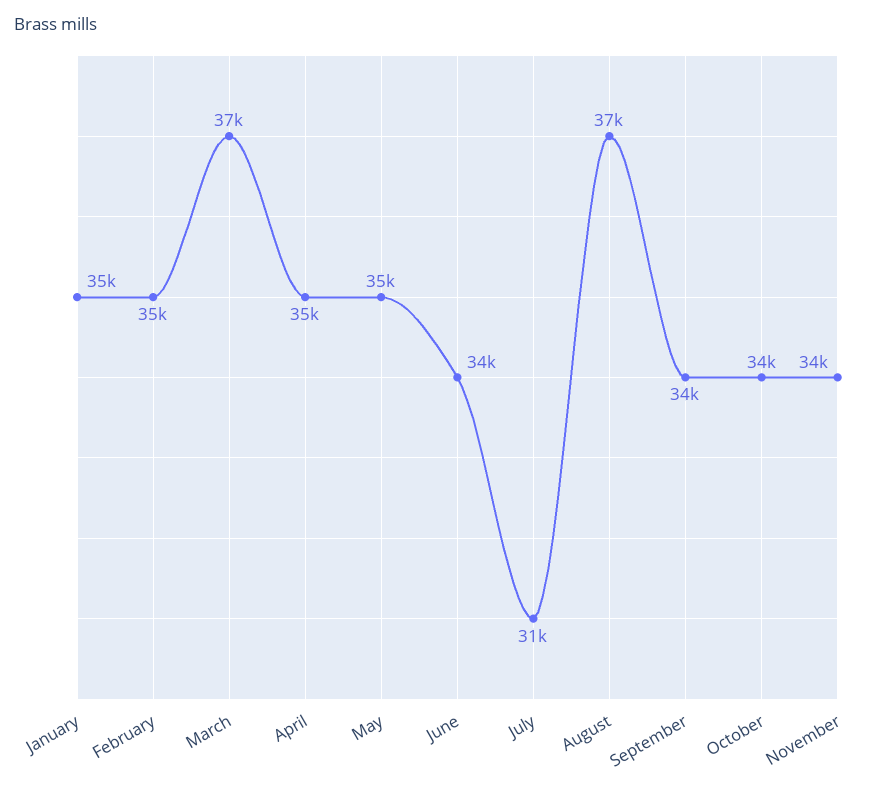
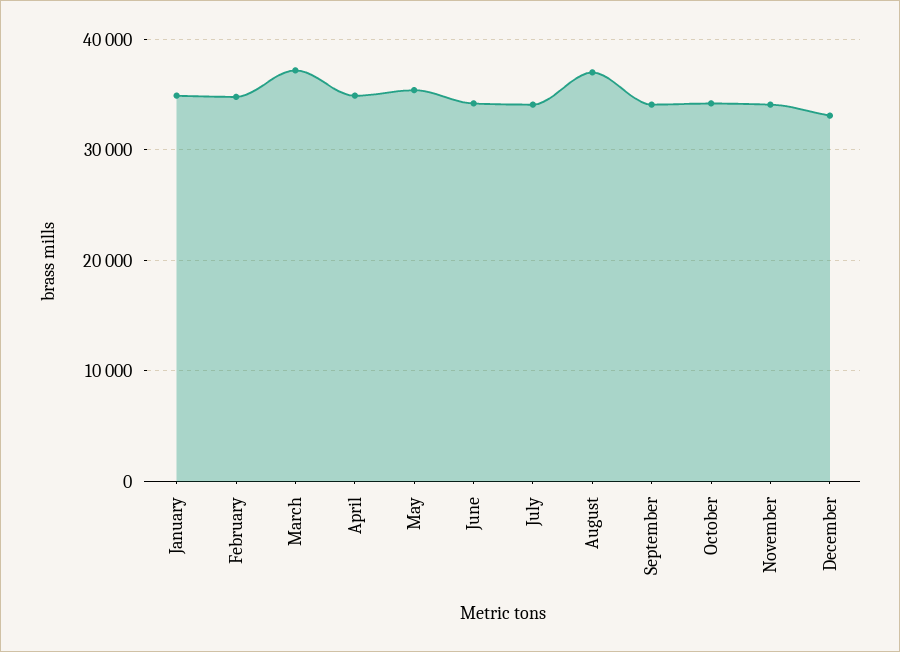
July: 31000 -> 34000
December: none -> 33000

